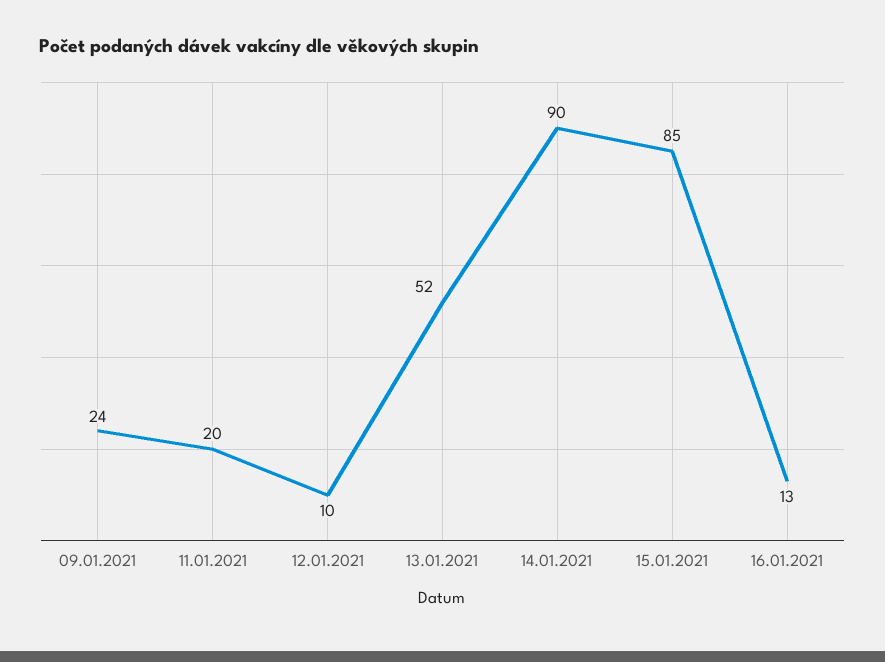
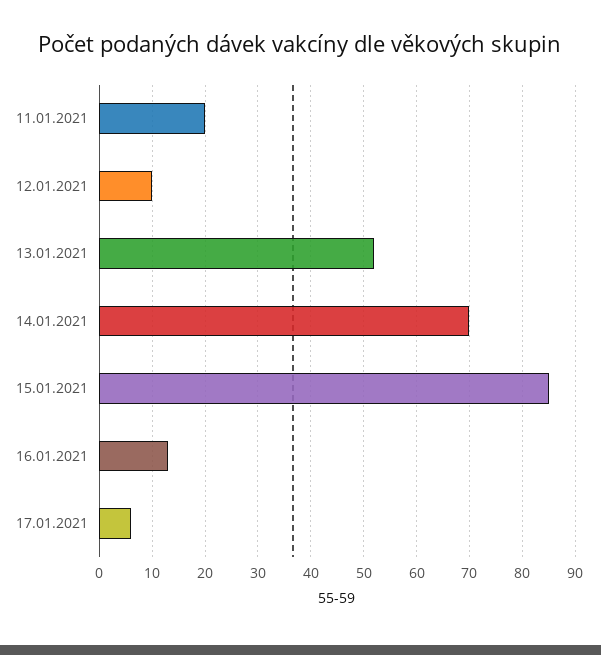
09.01.2021: 24 -> none
14.01.2021: 90 -> 70
17.01.2021: none -> 5

